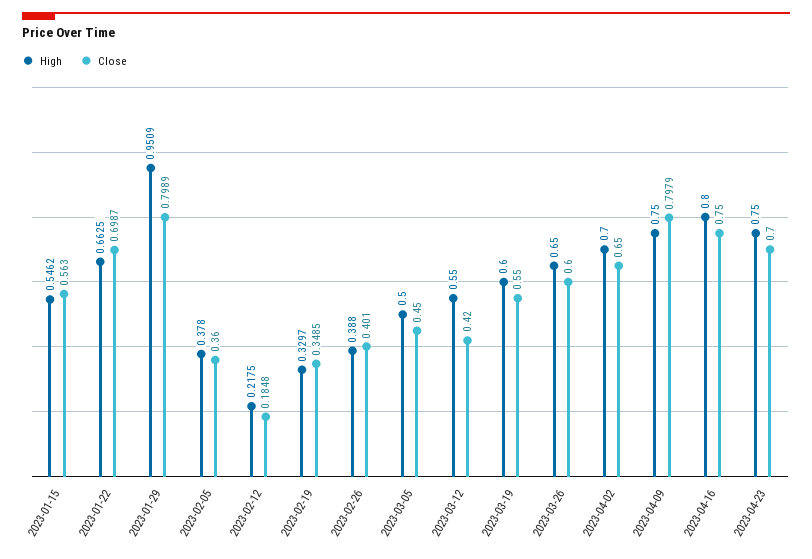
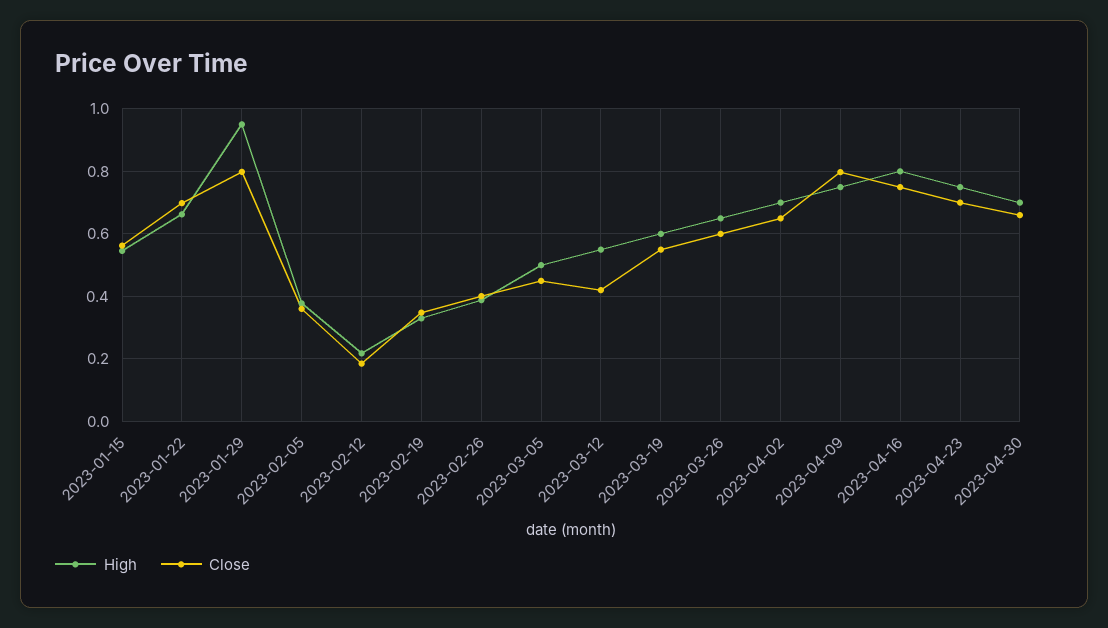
High, 2023-04-30: none -> 0.7
Close, 2023-04-30: none -> 0.66

